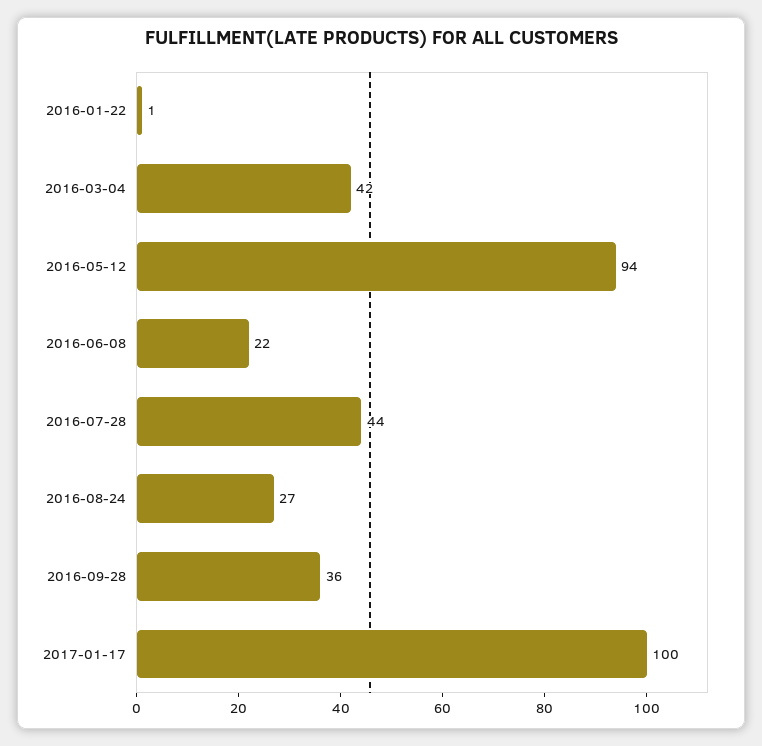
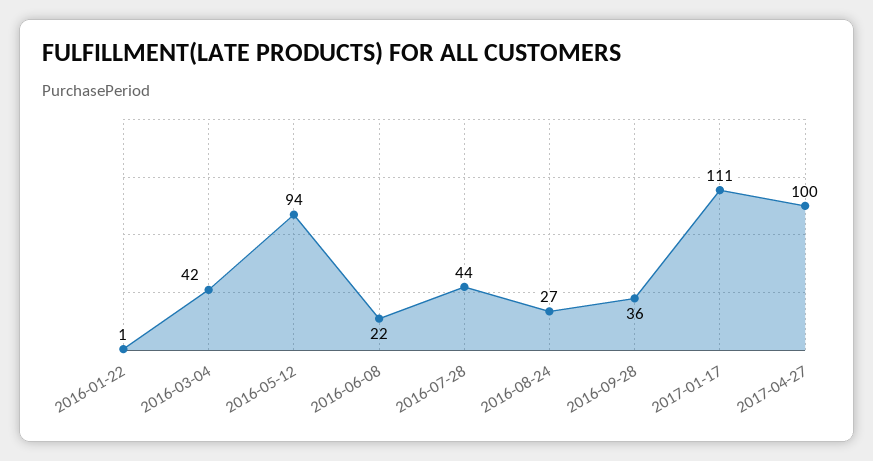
2017-01-17: 100 -> 111
2017-04-27: none -> 100

